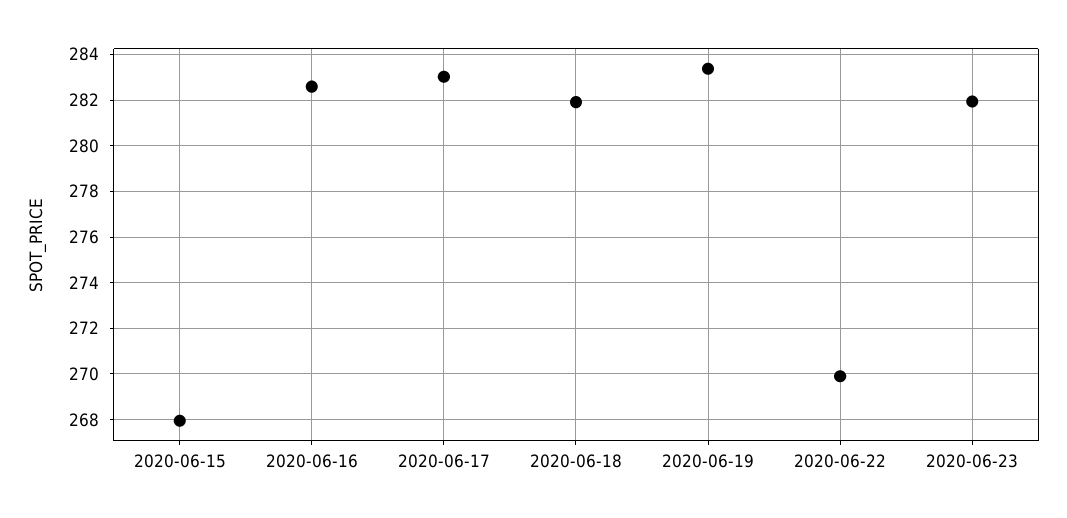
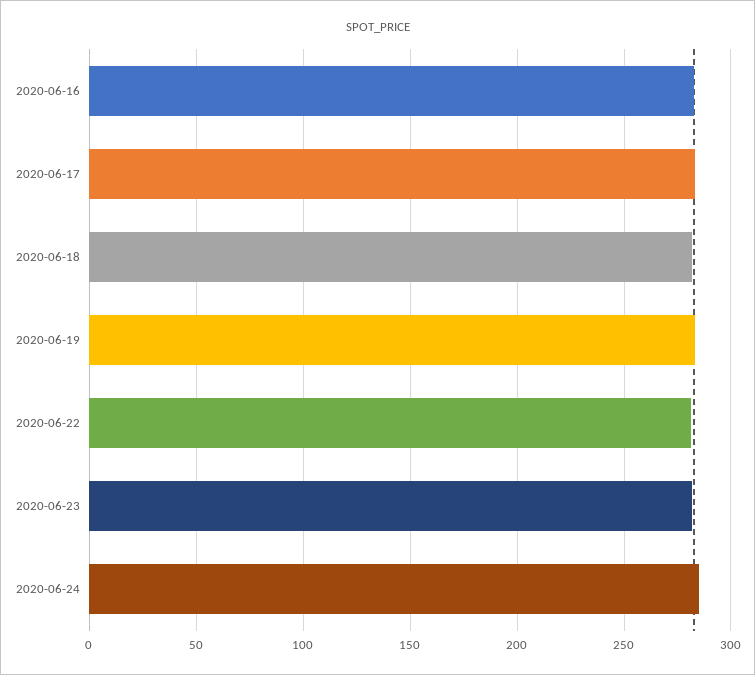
2020-06-15: 268 -> none
2020-06-22: 270 -> 280
2020-06-24: none -> 285

